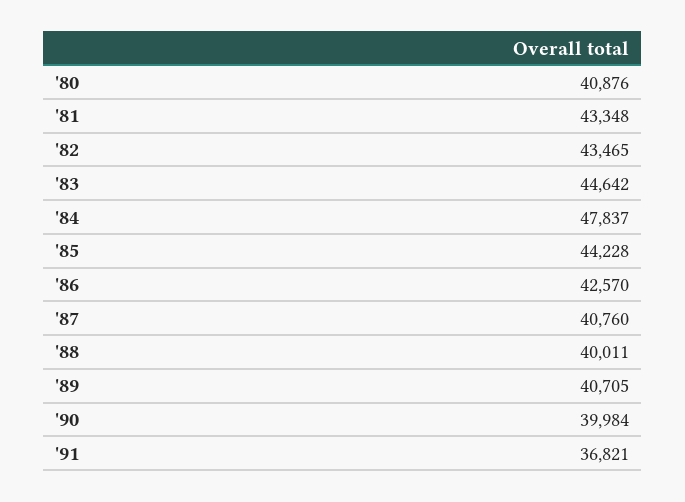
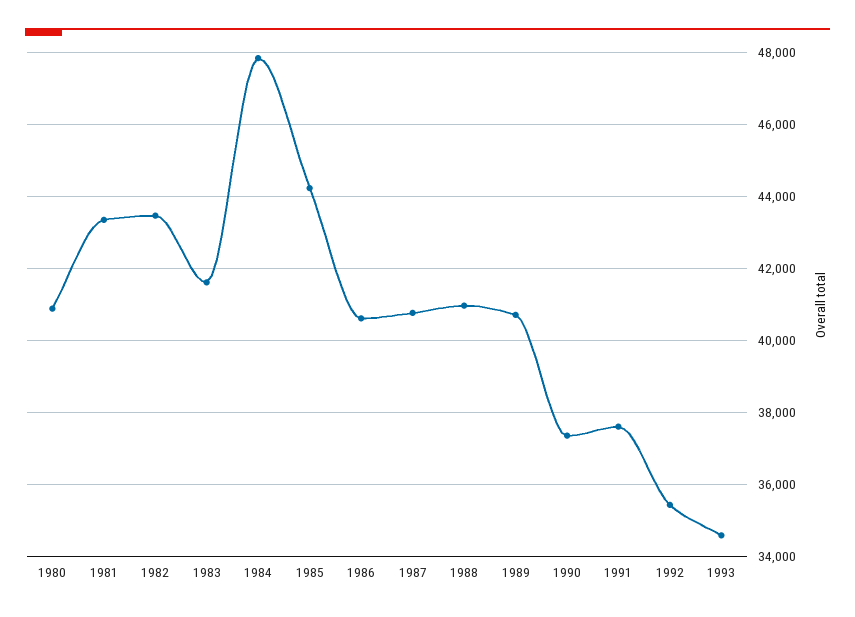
'83: 44642 -> 41600
'86: 42570 -> 40600
'88: 40011 -> 41000
'90: 39984 -> 37400
'91: 36821 -> 37600
1992: none -> 35400
1993: none -> 34600

